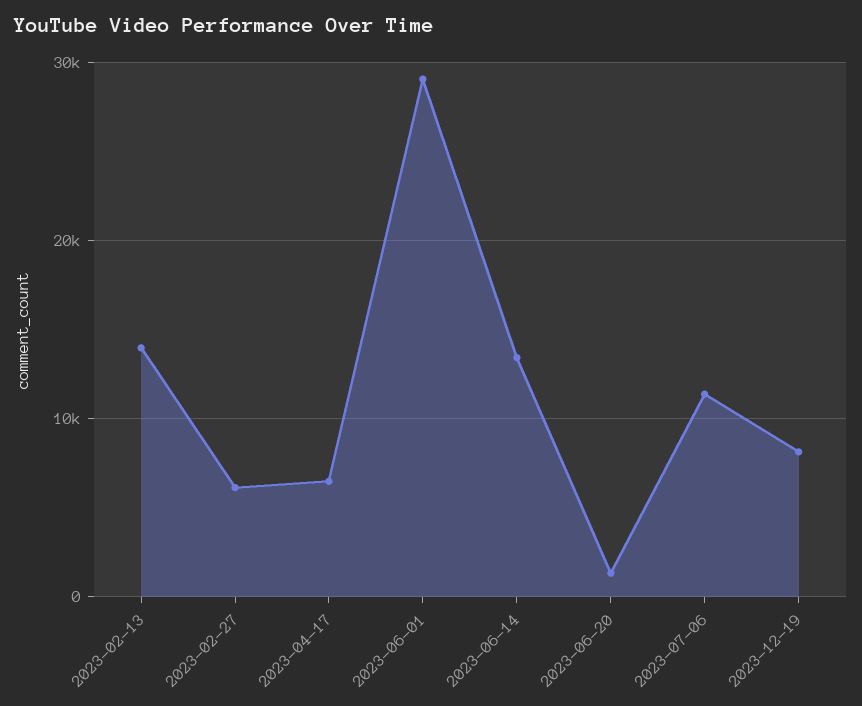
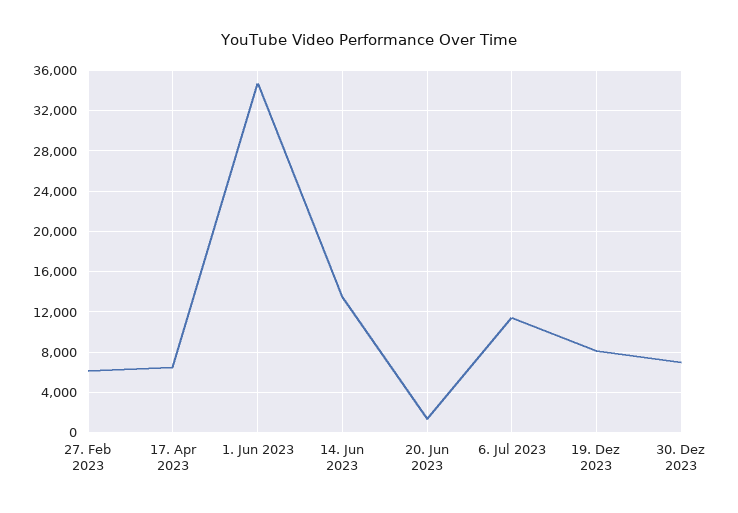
2023-02-13: 14000 -> none
2023-06-01: 29000 -> 35000
30. Dez 2023: none -> 7000

